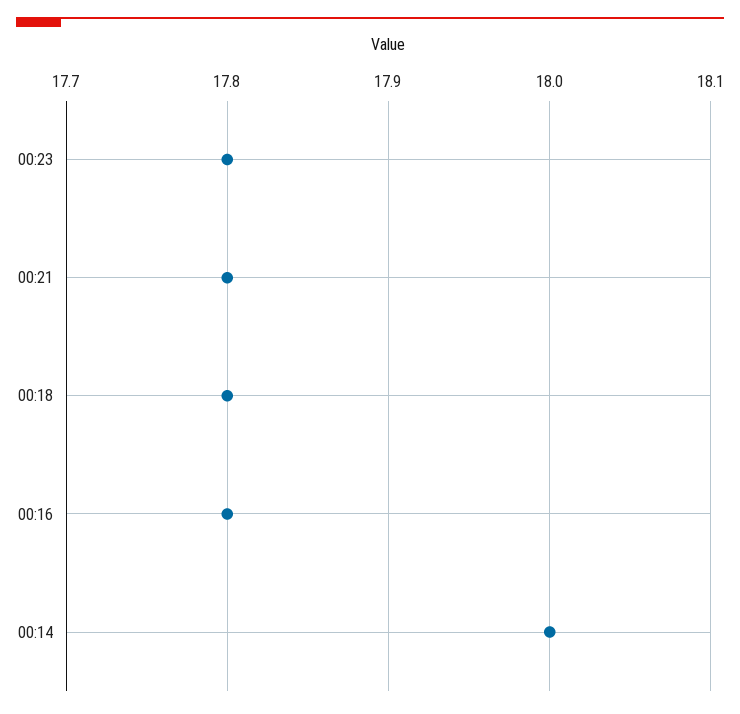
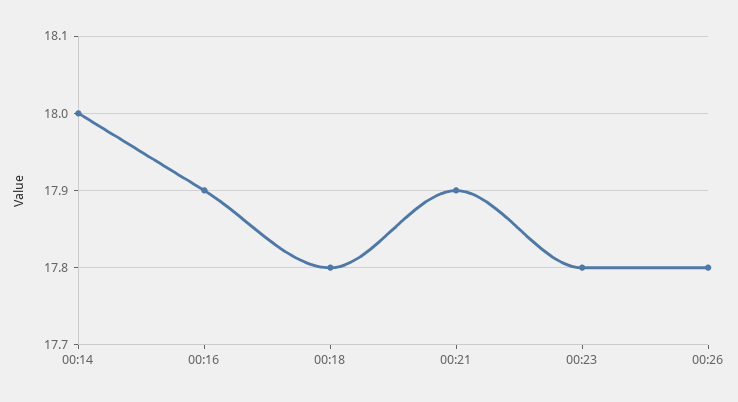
00:21: 17.8 -> 17.9
00:16: 17.8 -> 17.9
00:26: none -> 17.8

